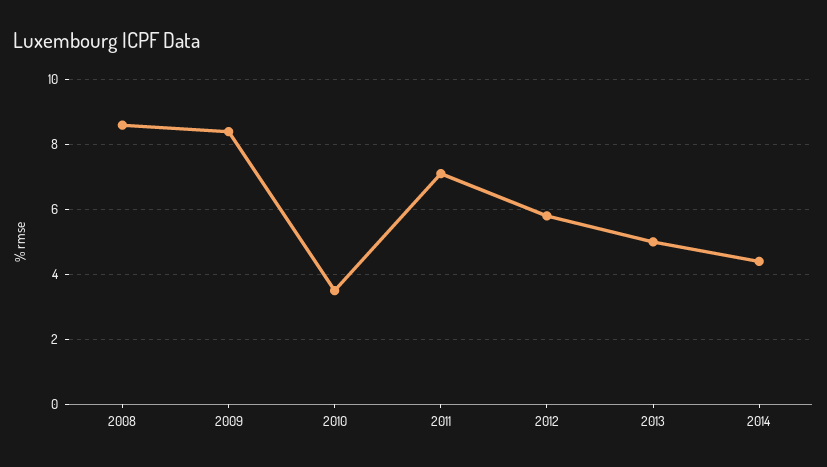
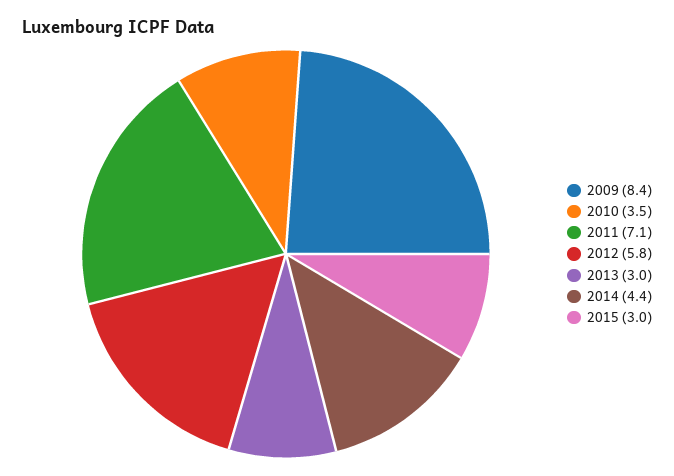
2008: 8.5 -> none
2013: 5 -> 3
2015: none -> 3

